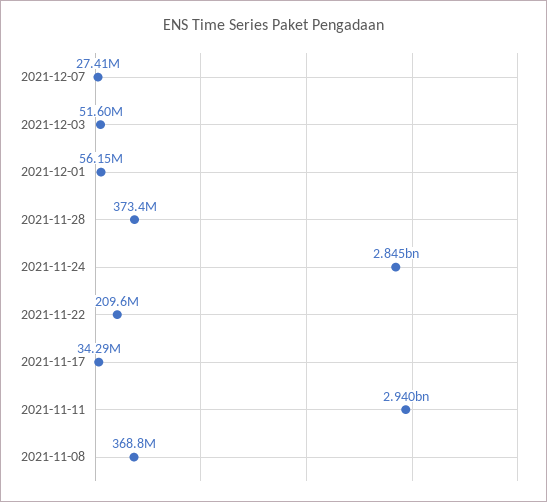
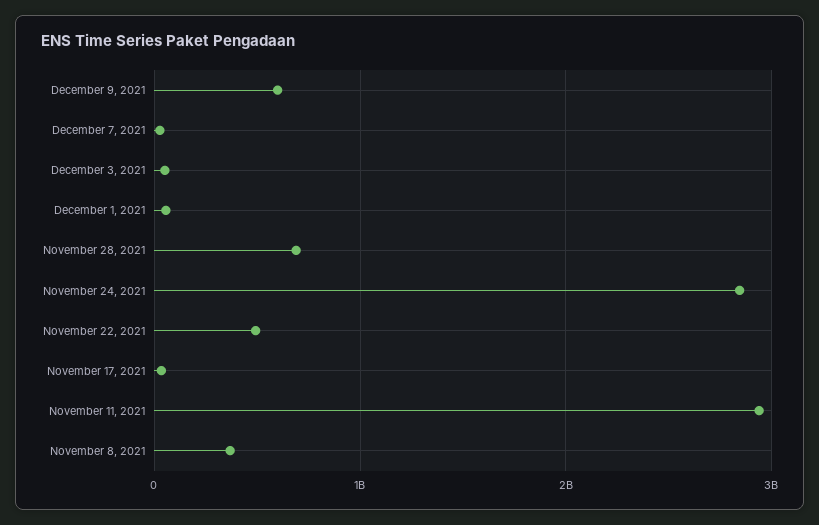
2021-11-28: 373400000 -> 700000000
2021-11-22: 209600000 -> 500000000
December 9, 2021: none -> 600000000

